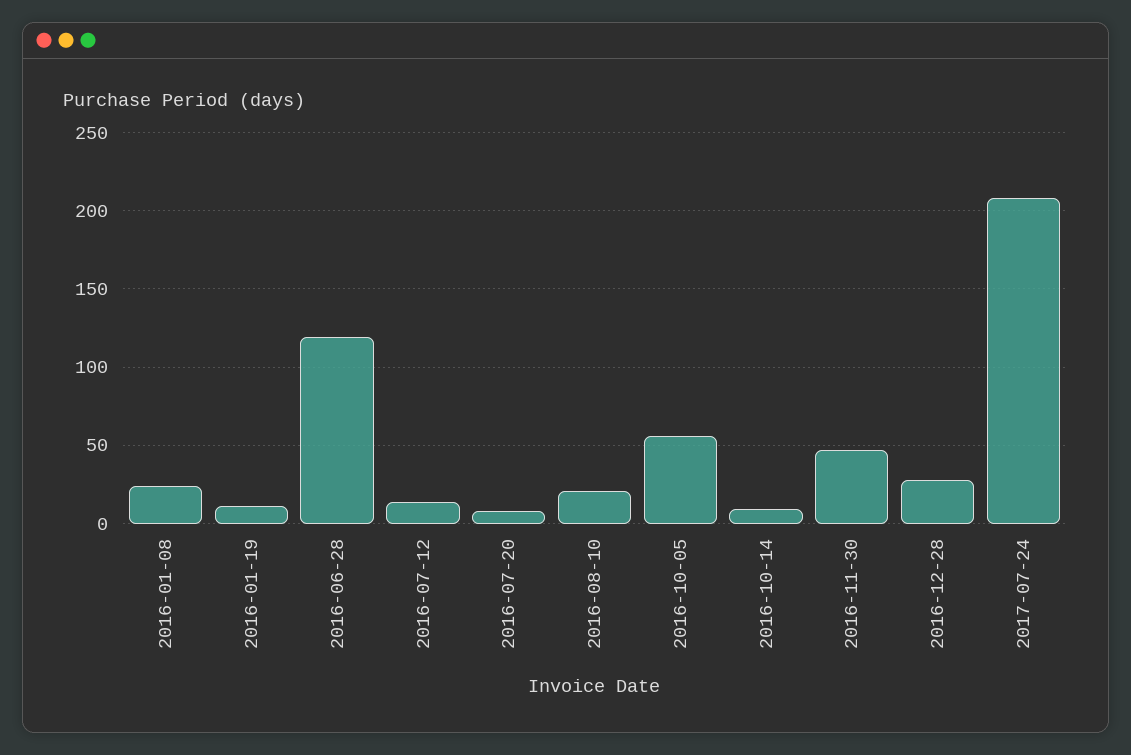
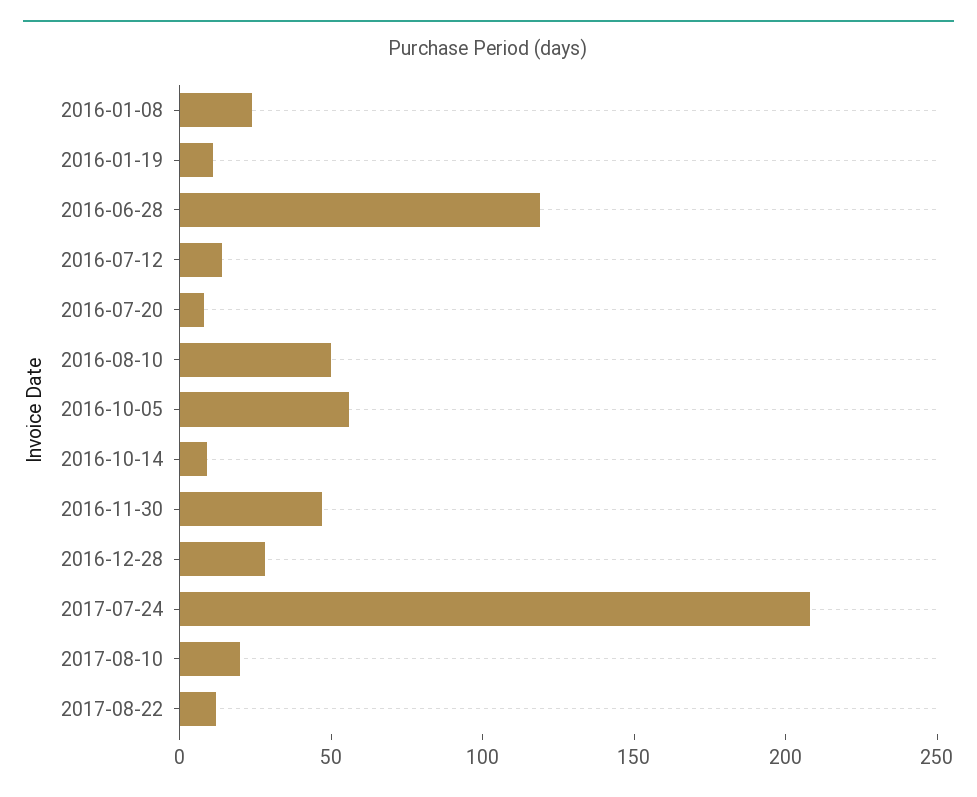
2016-08-10: 20 -> 50
2017-08-10: none -> 20
2017-08-22: none -> 10

